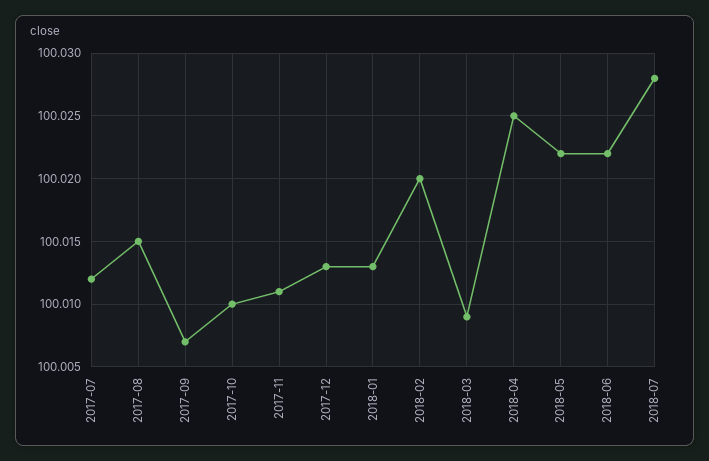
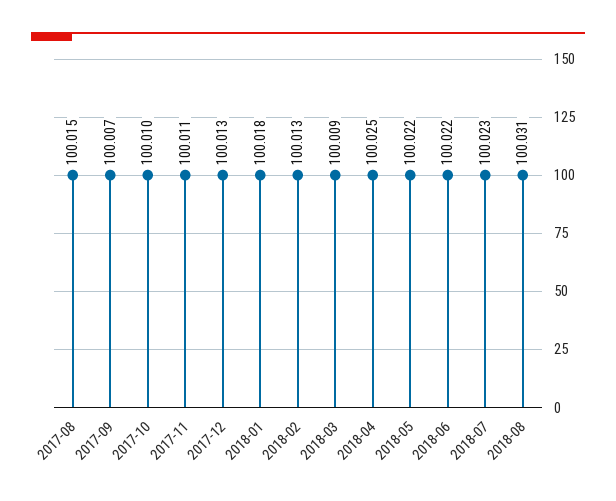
2017-07: 100.012 -> none
2018-01: 100.013 -> 100.018
2018-02: 100.02 -> 100.013
2018-07: 100.028 -> 100.023
2018-08: none -> 100.031

